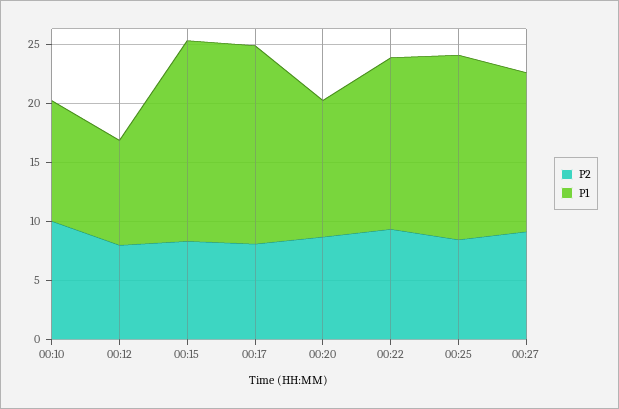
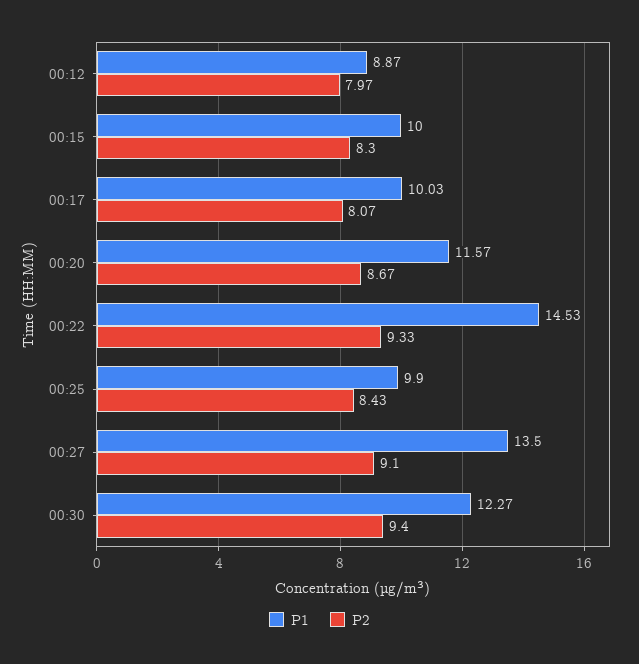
P2, 00:10: 10 -> none
P1, 00:10: 10 -> none
P1, 00:15: 17 -> 10
P1, 00:17: 17 -> 10.03
P1, 00:25: 16 -> 9.9
P1, 00:30: none -> 12.27
P2, 00:30: none -> 9.4

